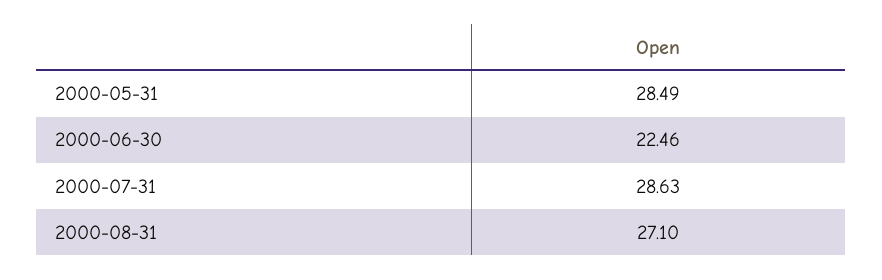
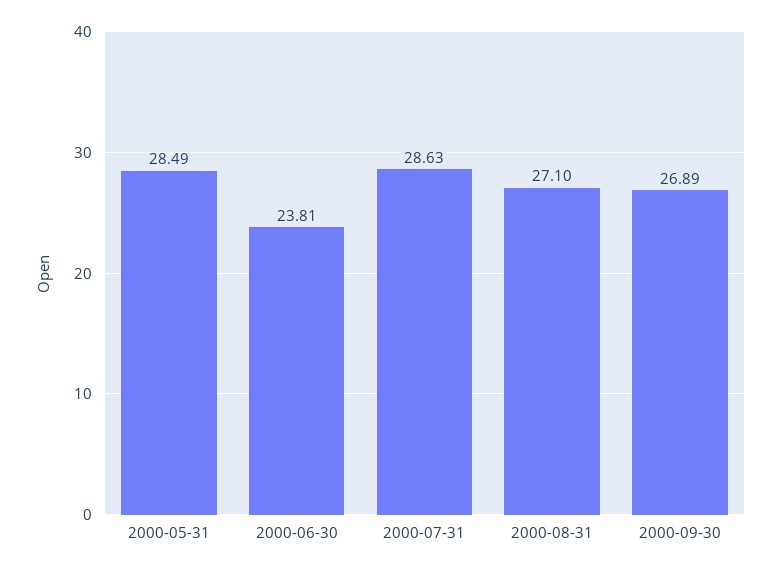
2000-06-30: 22.46 -> 23.81
2000-09-30: none -> 26.89

